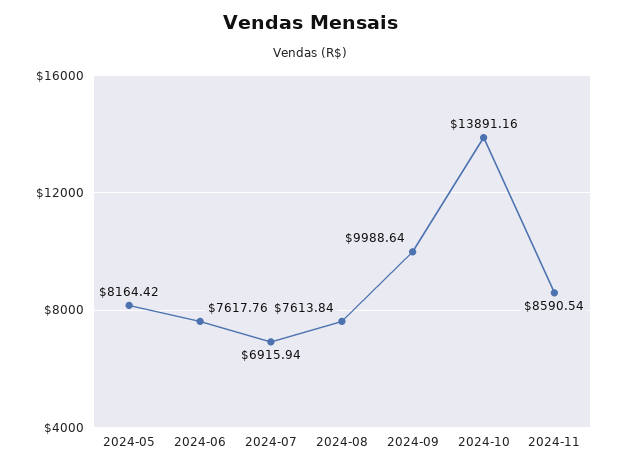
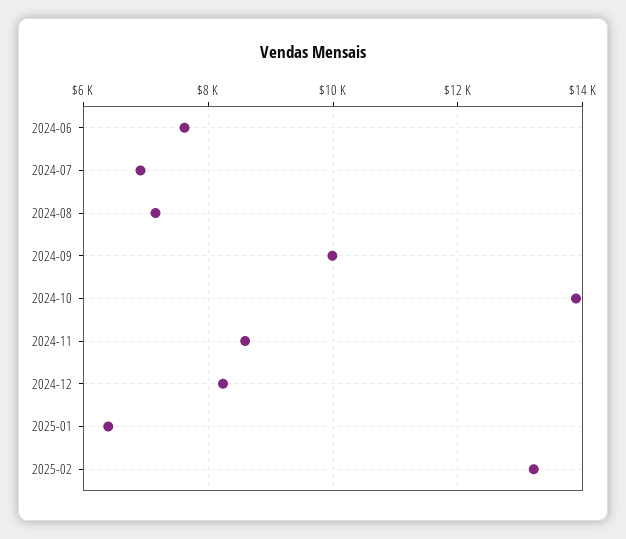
2024-05: 8164.42 -> none
2024-08: 7613.84 -> 7200
2024-12: none -> 8200
2025-01: none -> 6400
2025-02: none -> 13200

